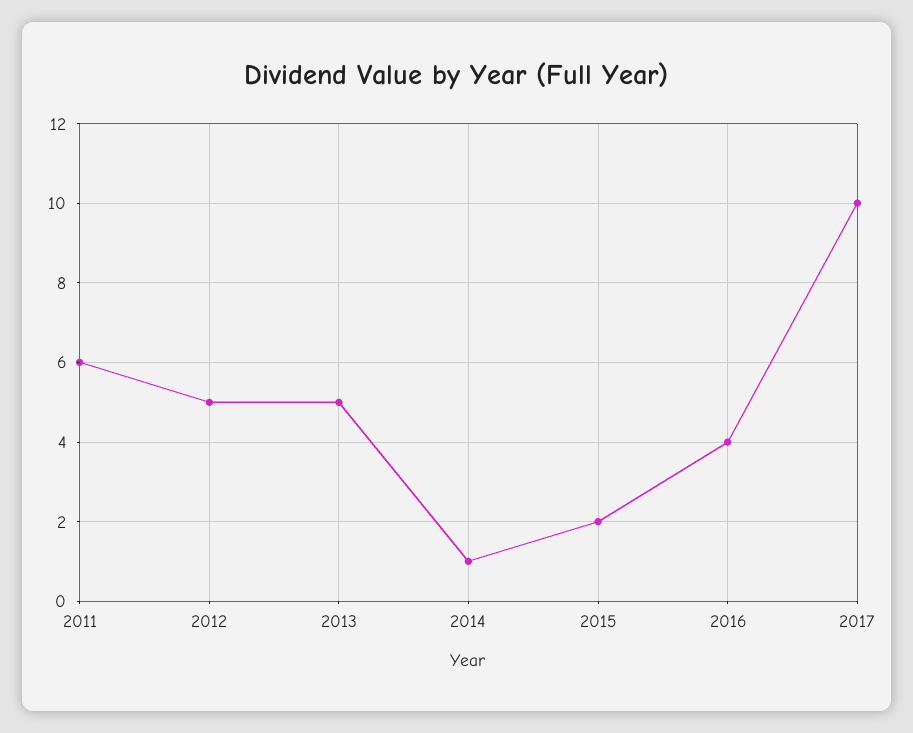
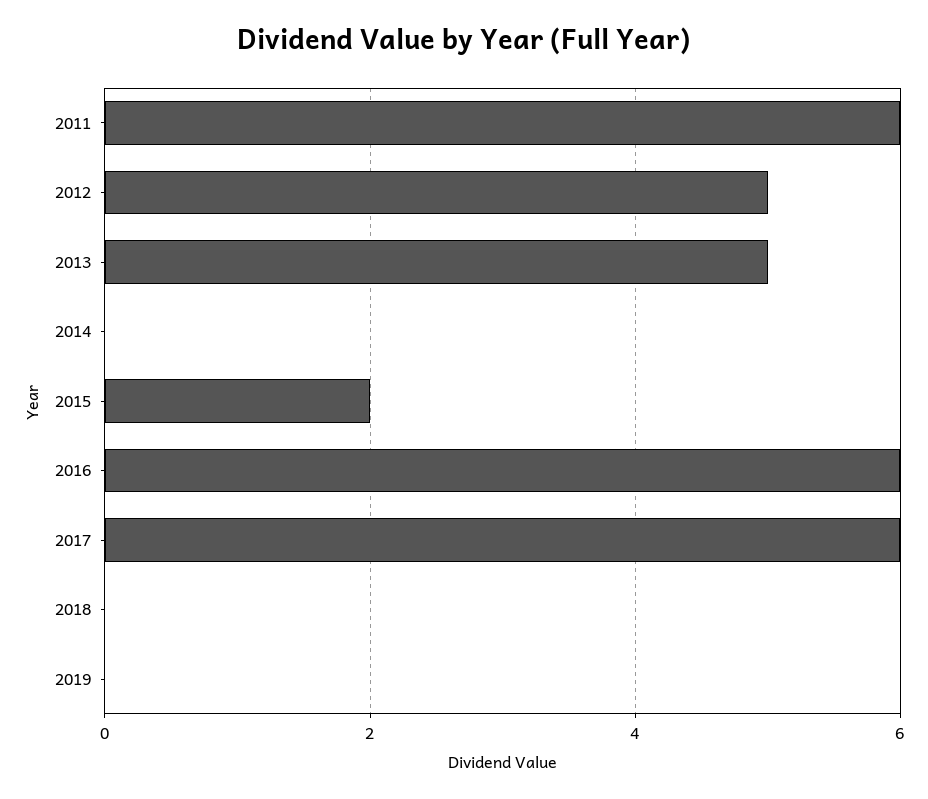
2014: 1 -> 0
2016: 4 -> 6
2017: 10 -> 6
2018: none -> 0
2019: none -> 0

